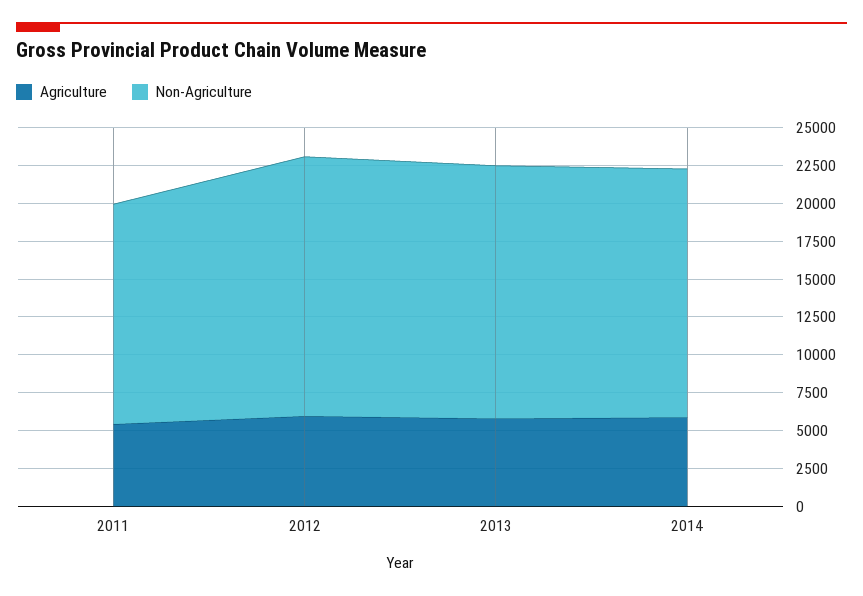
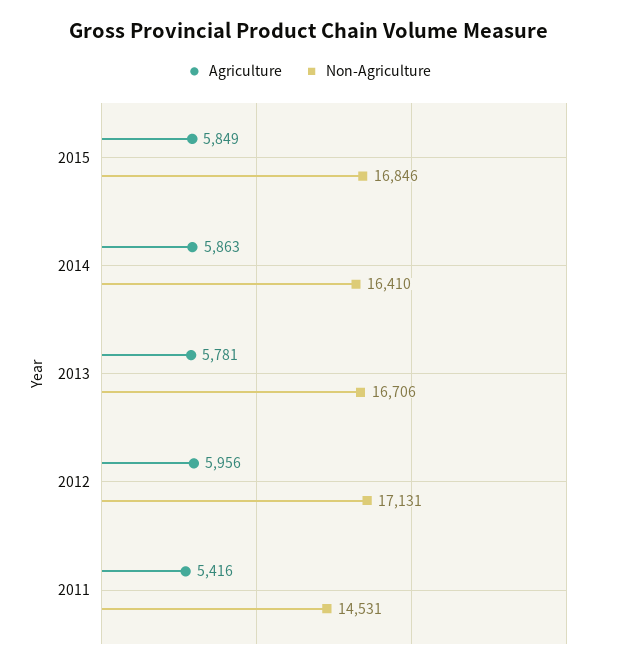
Agriculture, 2015: none -> 5849
Non-Agriculture, 2015: none -> 16846

